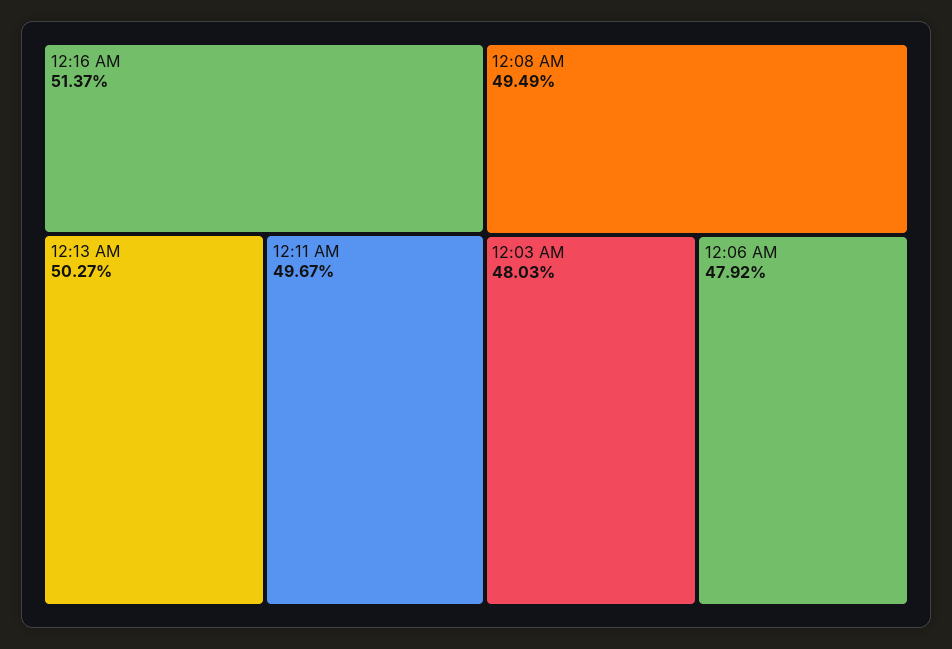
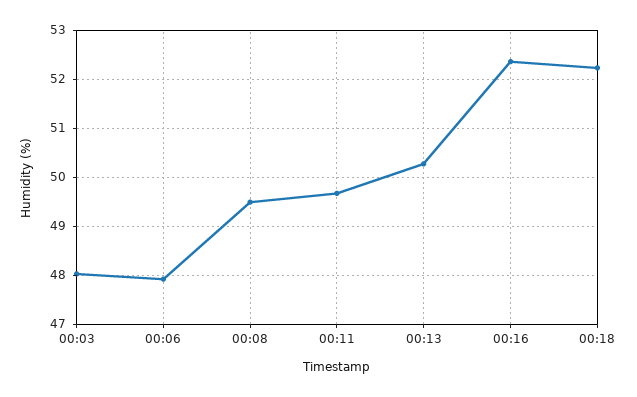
12:16 AM: 51.37 -> 52.4
00:18: none -> 52.2

